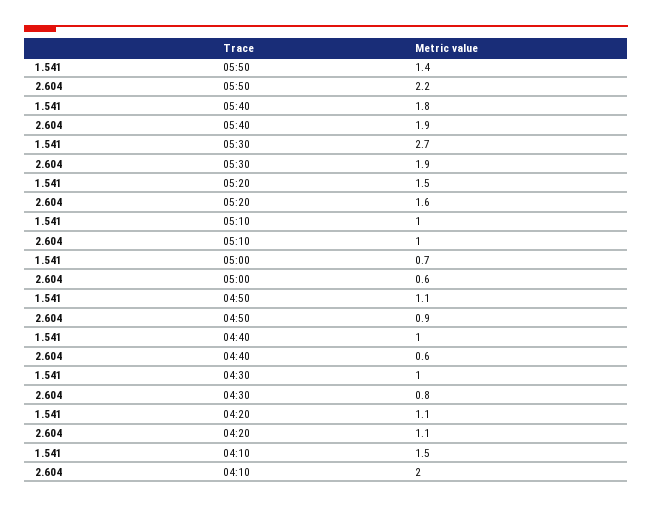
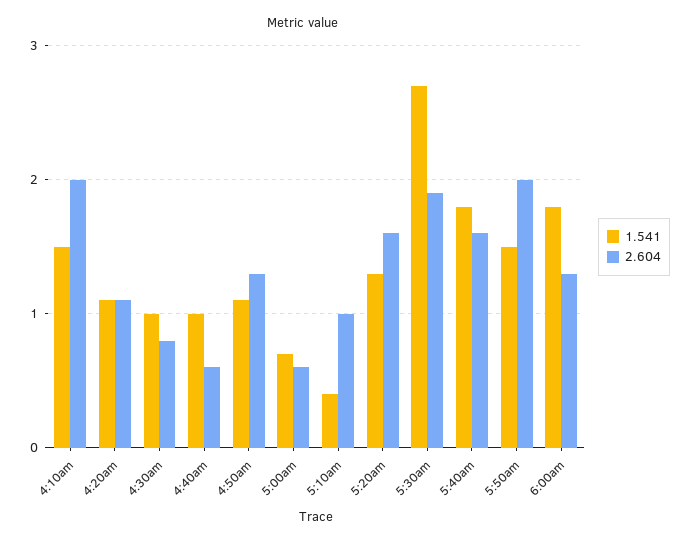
1.541, 05:50: 1.4 -> 1.5
2.604, 05:50: 2.2 -> 2
2.604, 05:40: 1.9 -> 1.6
1.541, 05:20: 1.5 -> 1.3
1.541, 05:10: 1 -> 0.4
2.604, 04:50: 0.9 -> 1.3
1.541, 6:00am: none -> 1.8
2.604, 6:00am: none -> 1.3

